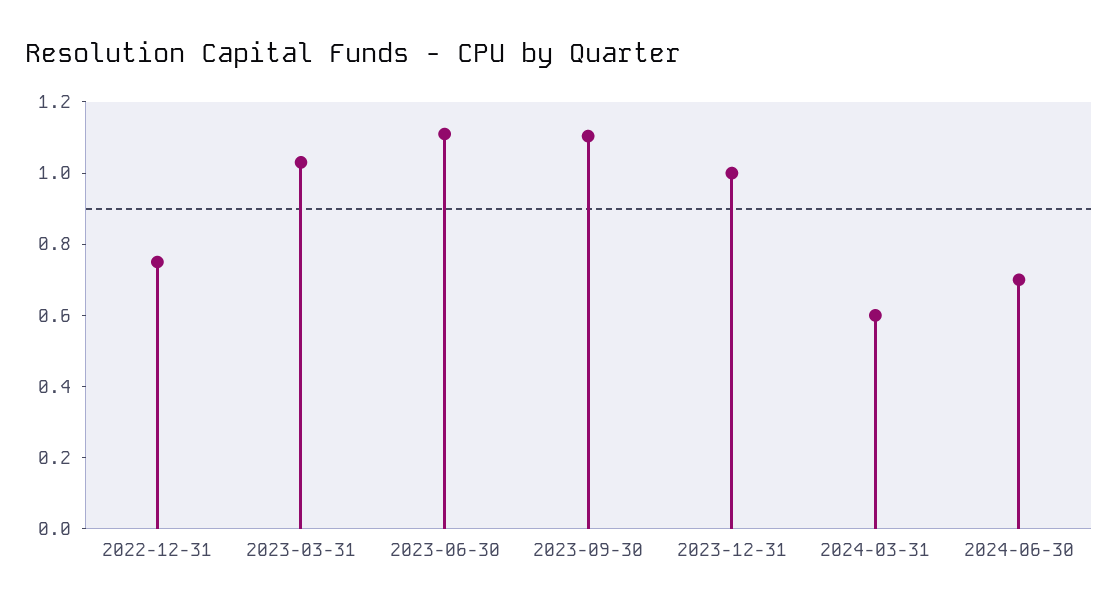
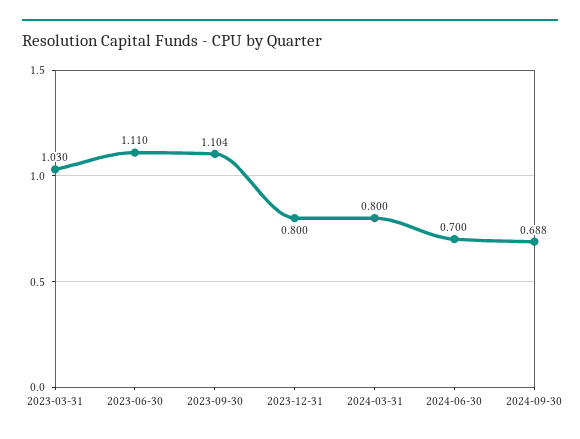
2022-12-31: 0.75 -> none
2023-12-31: 1 -> 0.8
2024-03-31: 0.6 -> 0.8
2024-09-30: none -> 0.688

